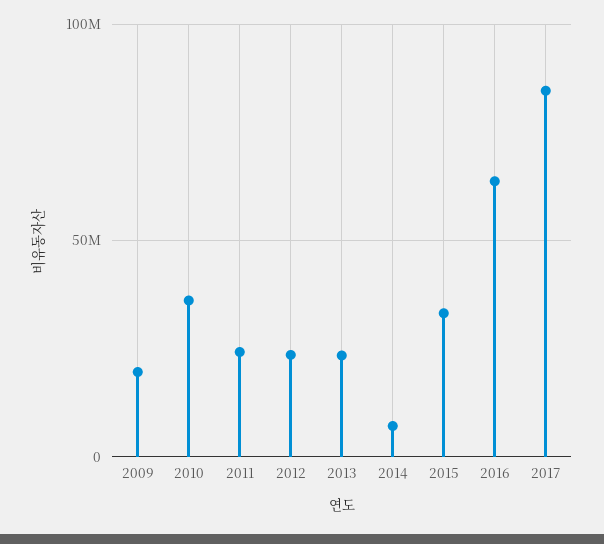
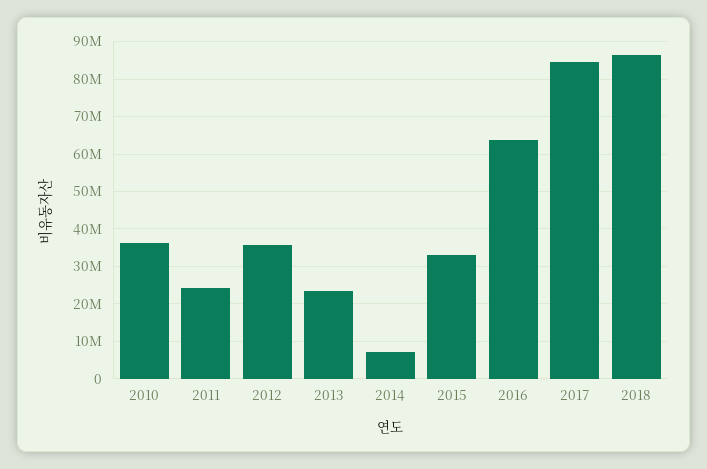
2009: 20000000 -> none
2012: 25000000 -> 36000000
2018: none -> 86000000

